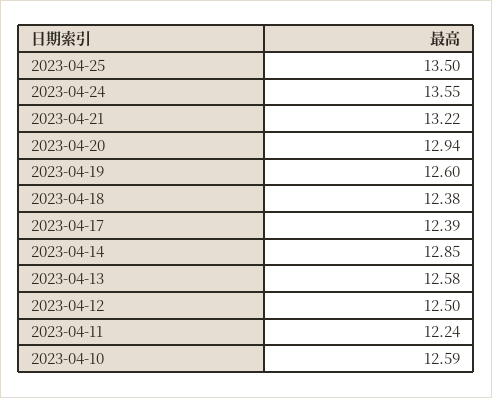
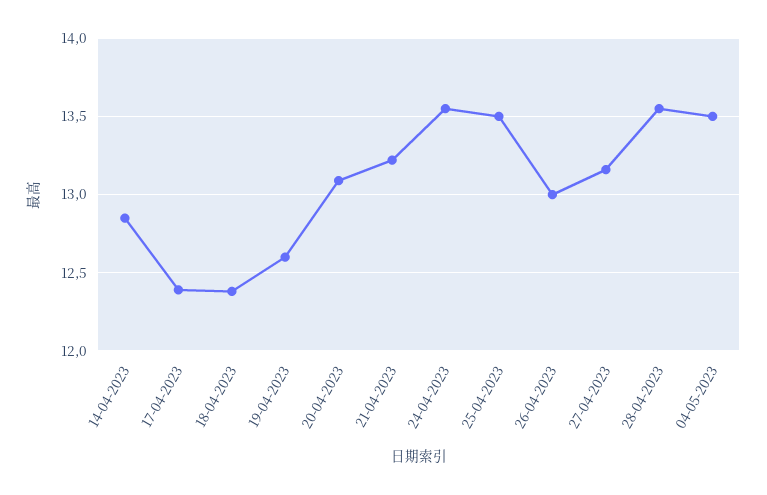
2023-04-20: 12.94 -> 13.1
2023-04-13: 12.58 -> none
2023-04-12: 12.5 -> none
2023-04-11: 12.24 -> none
2023-04-10: 12.59 -> none
26-04-2023: none -> 13
27-04-2023: none -> 13.15
28-04-2023: none -> 13.55
04-05-2023: none -> 13.5

